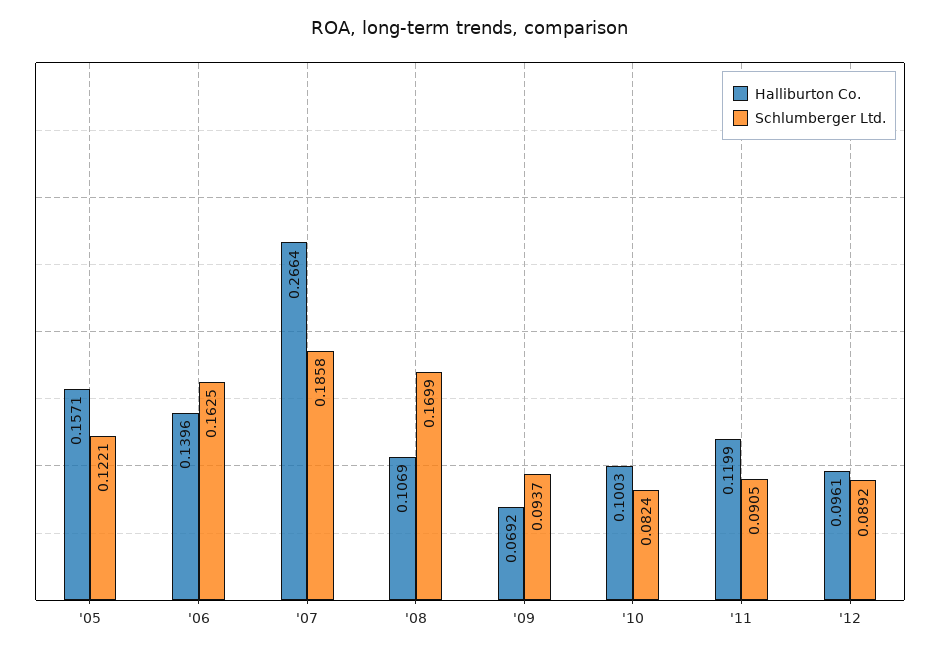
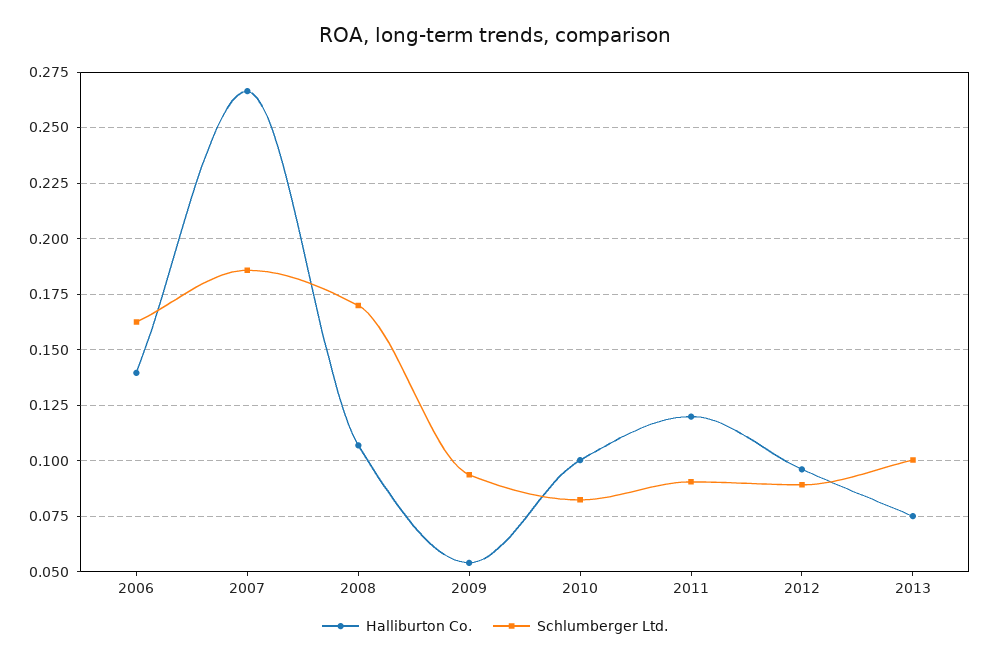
Halliburton Co., '05: 0.1571 -> none
Schlumberger Ltd., '05: 0.1221 -> none
Halliburton Co., '09: 0.0692 -> 0.055
Halliburton Co., 2013: none -> 0.075
Schlumberger Ltd., 2013: none -> 0.1

